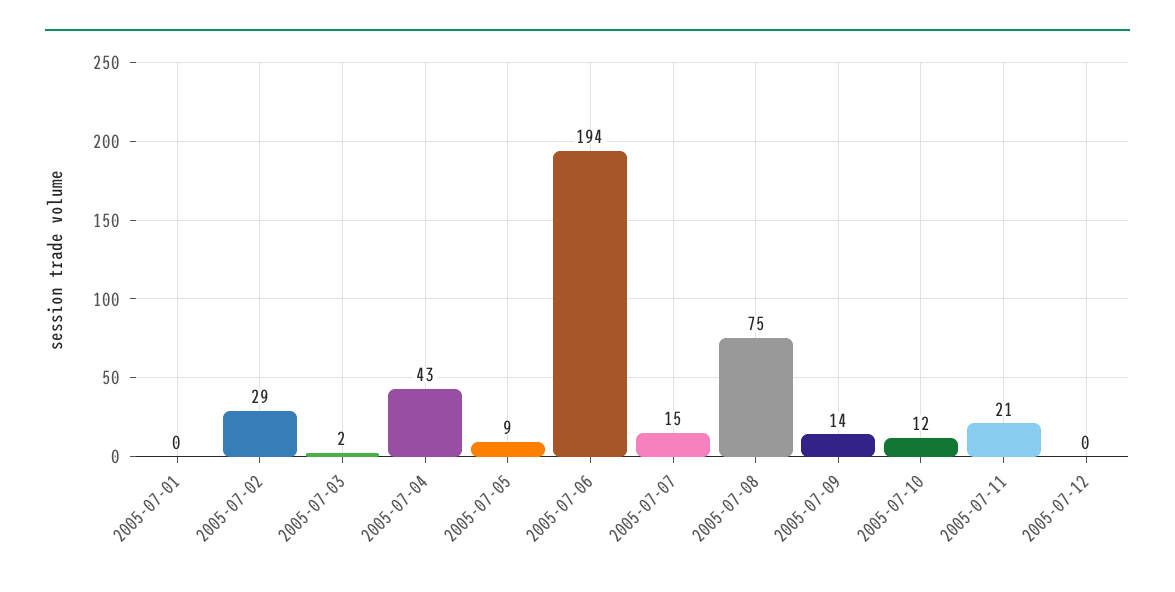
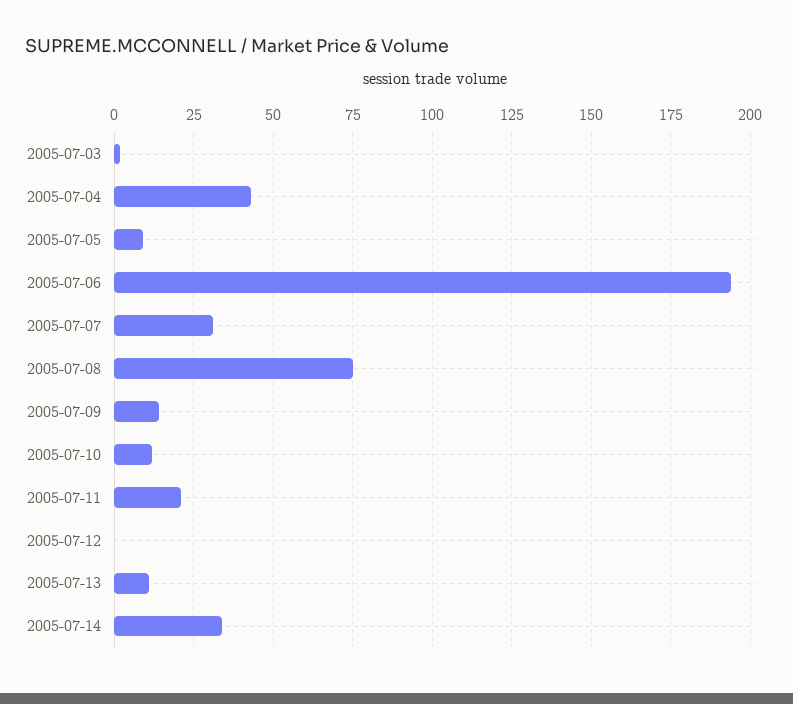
2005-07-01: 0 -> none
2005-07-02: 29 -> none
2005-07-07: 15 -> 30
2005-07-13: none -> 10
2005-07-14: none -> 35

